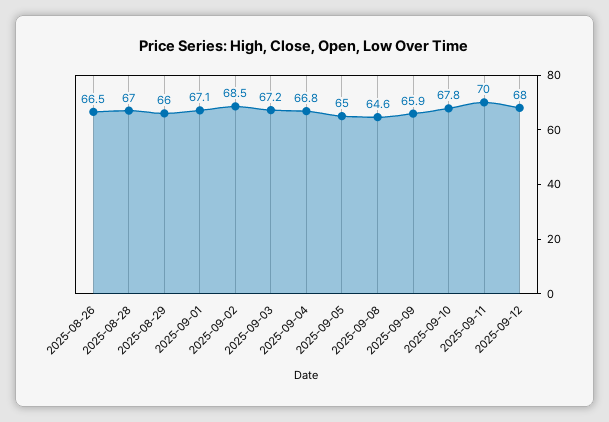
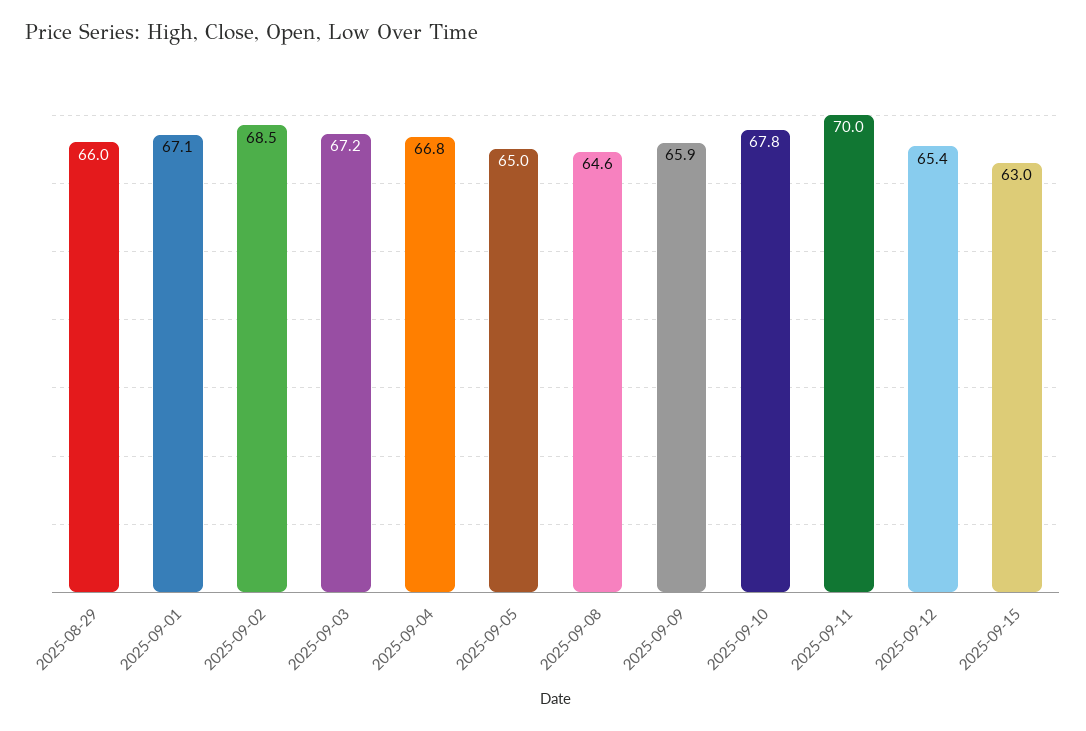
2025-08-26: 66.5 -> none
2025-08-28: 67 -> none
2025-09-12: 68 -> 65.4
2025-09-15: none -> 63

